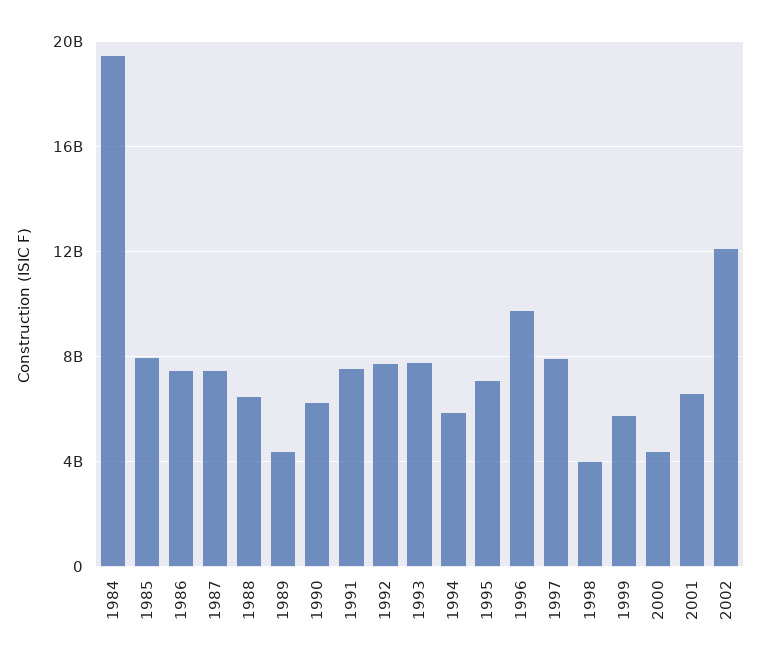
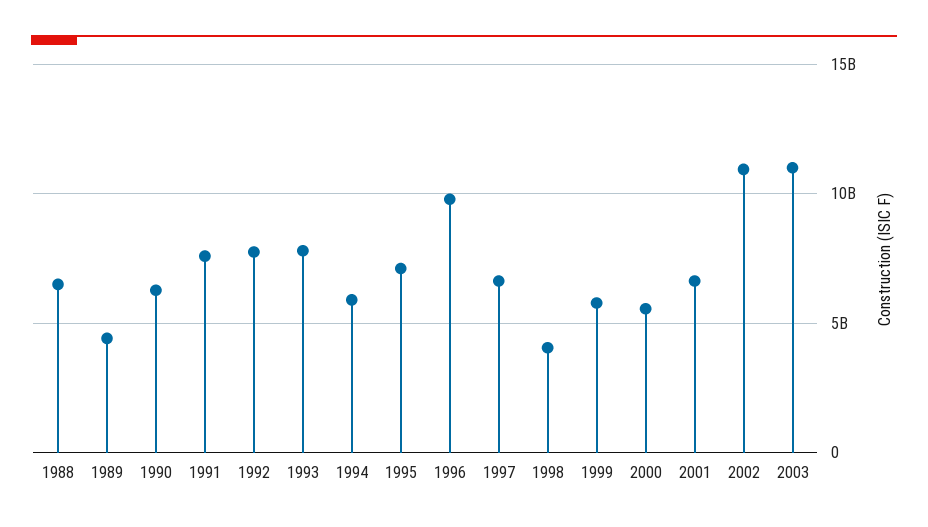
1984: 19500000000 -> none
1985: 8000000000 -> none
1986: 7500000000 -> none
1987: 7500000000 -> none
1997: 8000000000 -> 6500000000
2000: 4500000000 -> 5500000000
2002: 12000000000 -> 11000000000
2003: none -> 11000000000

